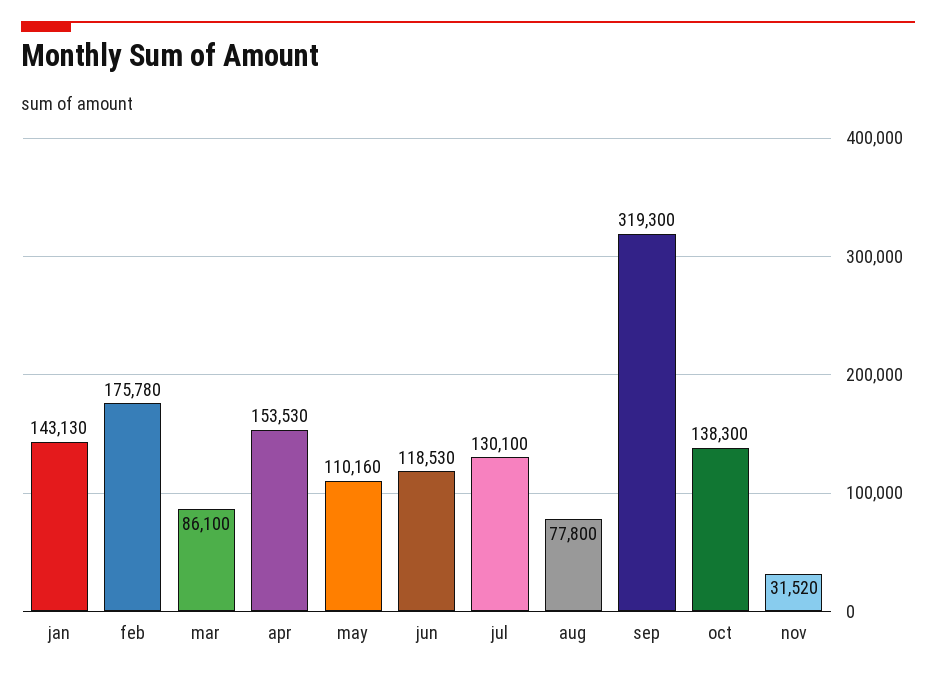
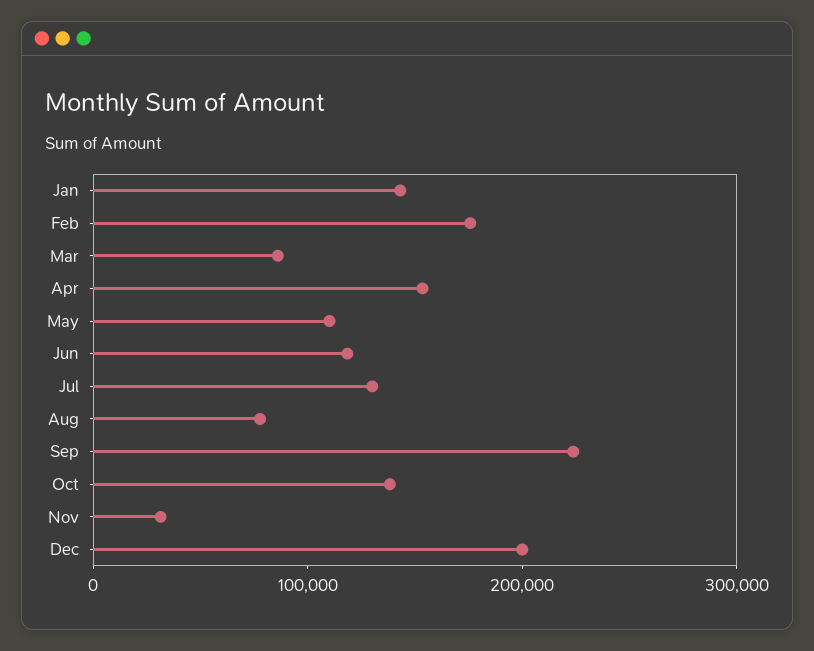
sep: 319300 -> 220000
Dec: none -> 200000

